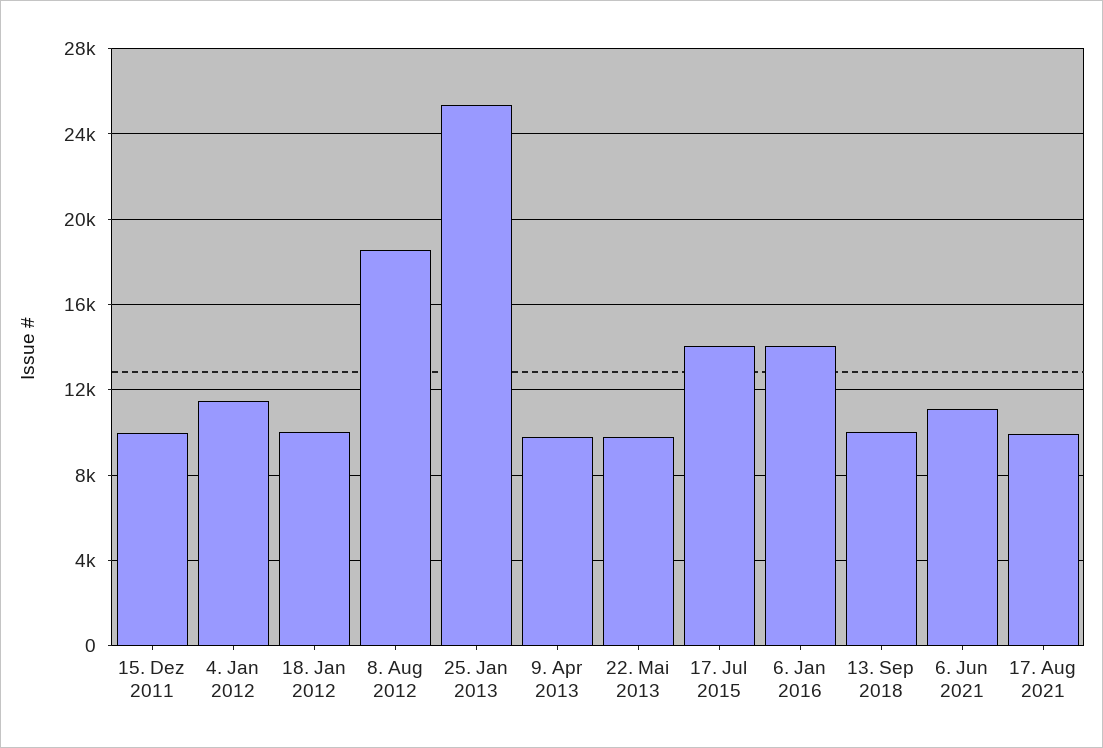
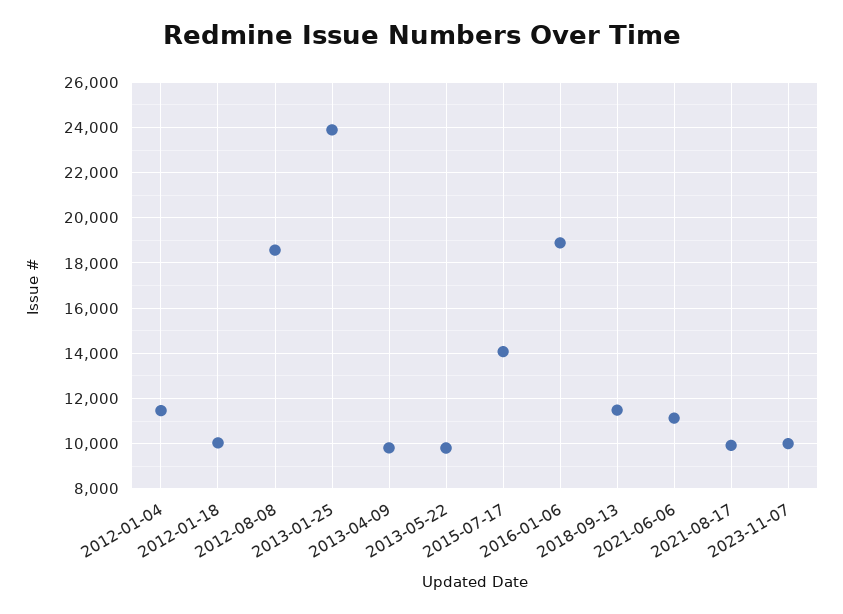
15. Dez 2011: 10000 -> none
25. Jan 2013: 25500 -> 24000
6. Jan 2016: 14000 -> 19000
13. Sep 2018: 10000 -> 11500
2023-11-07: none -> 10000

